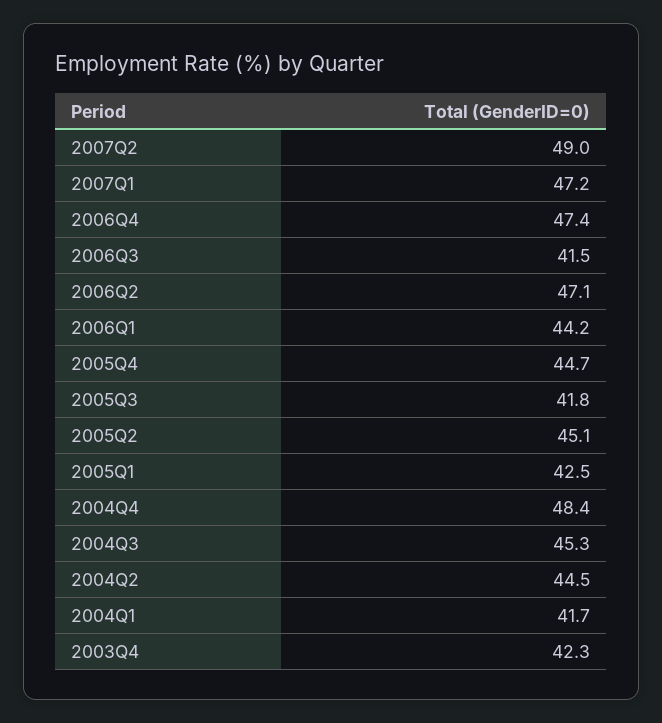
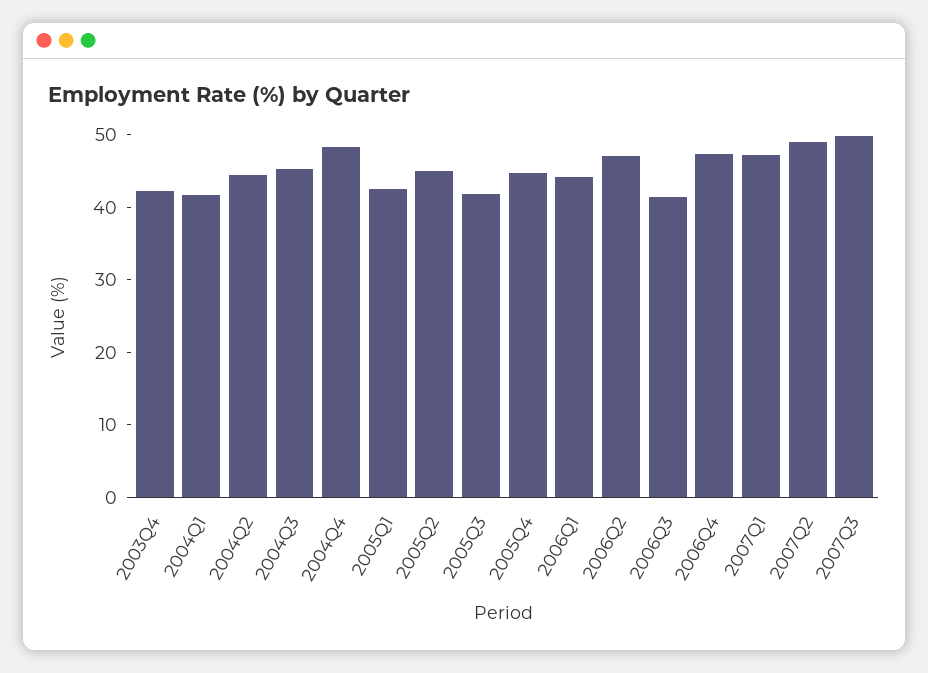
2007Q3: none -> 50

